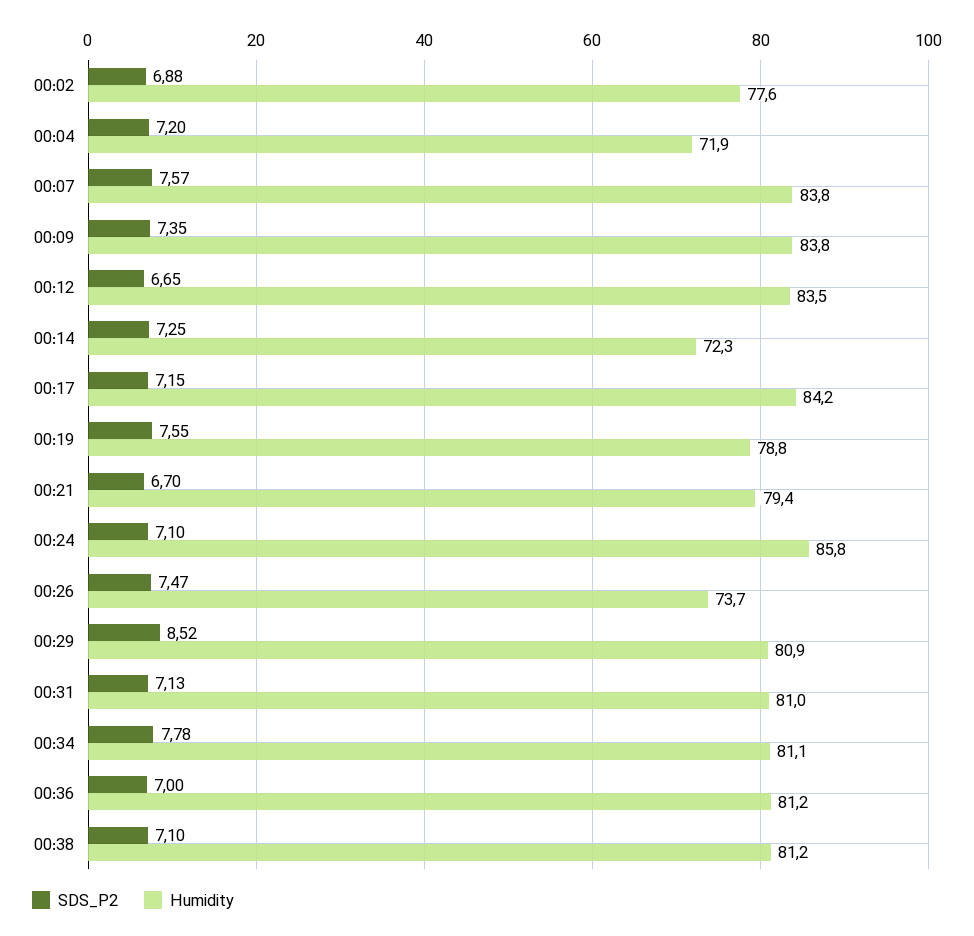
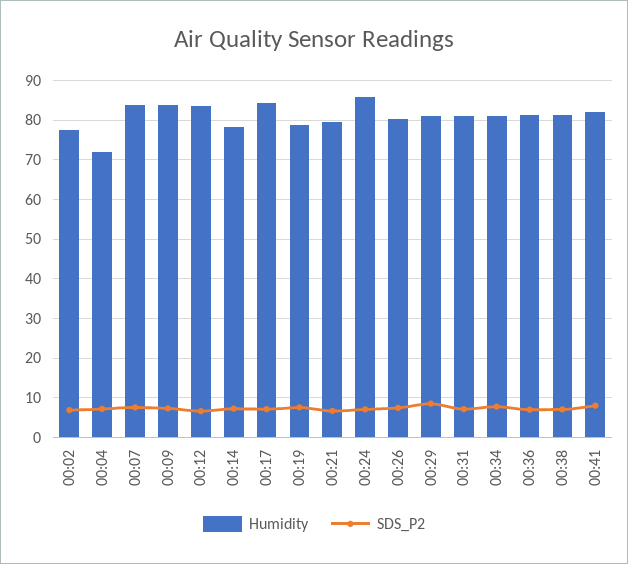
Humidity, 00:14: 72.3 -> 78
Humidity, 00:26: 73.7 -> 80
Humidity, 00:41: none -> 82
SDS_P2, 00:41: none -> 8

